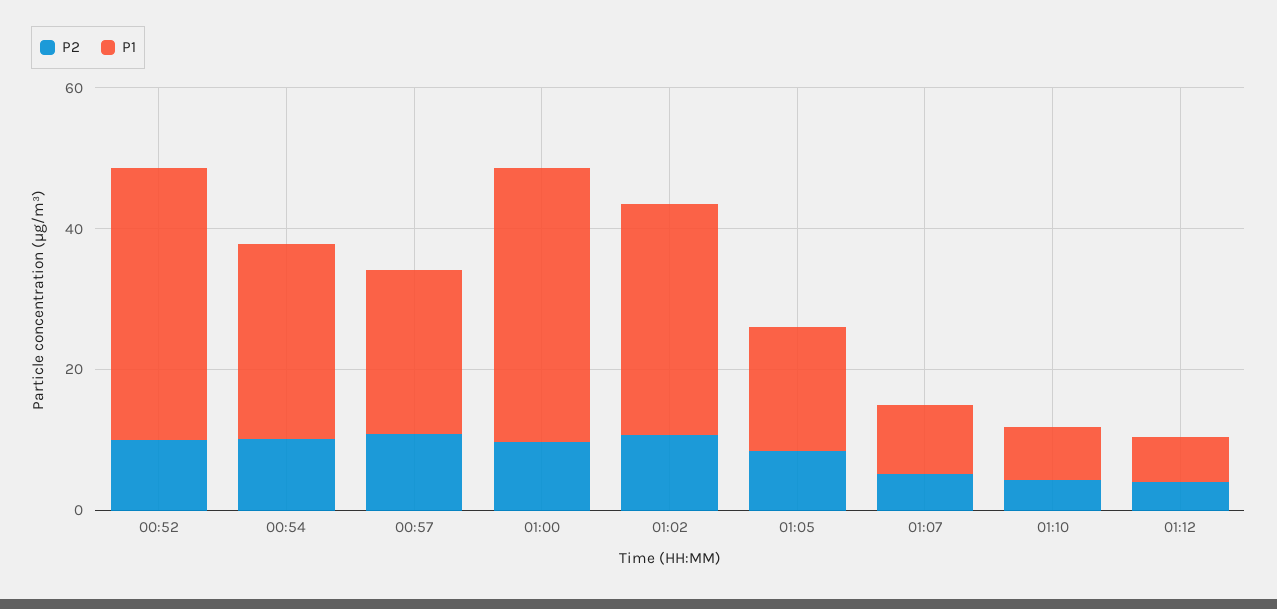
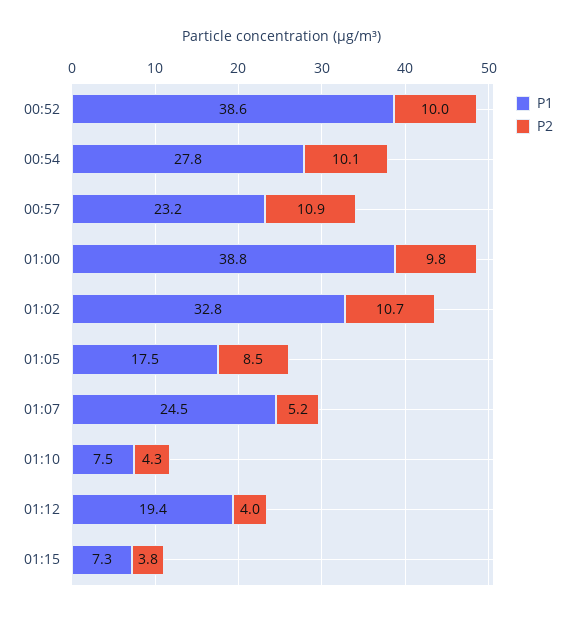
P1, 01:07: 10 -> 24.5
P1, 01:12: 5 -> 19.4
P1, 01:15: none -> 7.3
P2, 01:15: none -> 3.8

